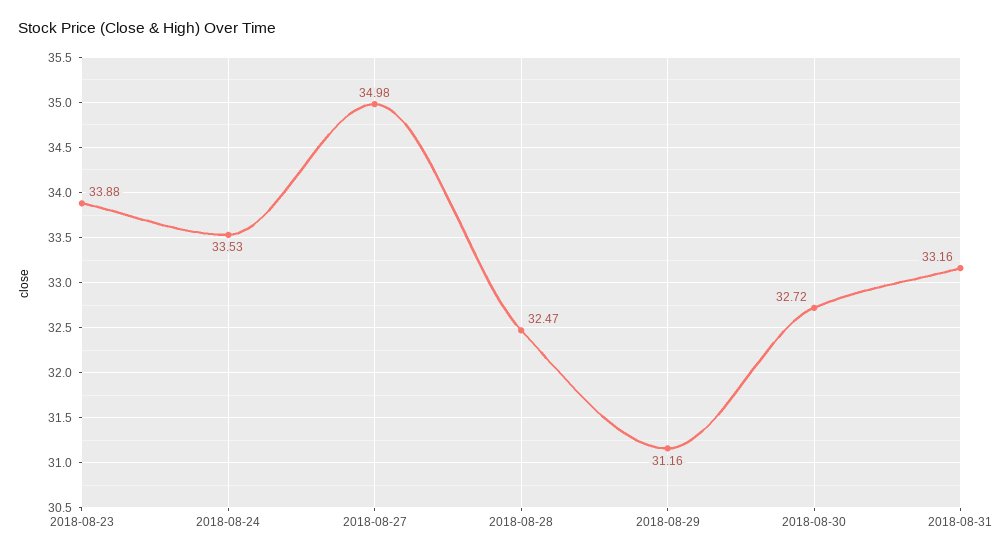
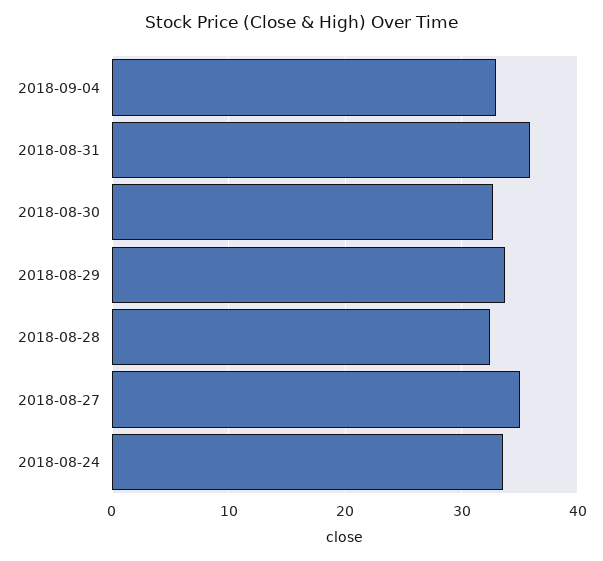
2018-08-23: 33.88 -> none
2018-08-29: 31.16 -> 34
2018-08-31: 33.16 -> 36
2018-09-04: none -> 33

